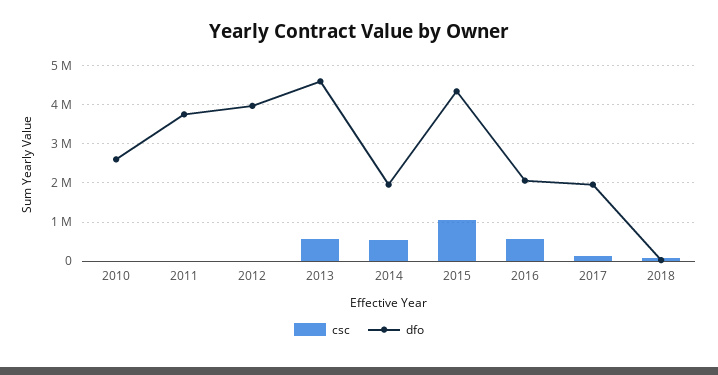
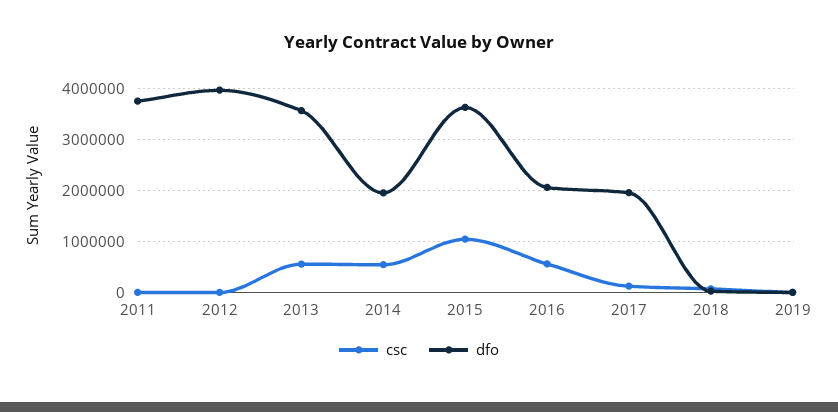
csc, 2010: 0 -> none
dfo, 2010: 2600000 -> none
dfo, 2013: 4600000 -> 3600000
dfo, 2015: 4400000 -> 3600000
csc, 2019: none -> 0
dfo, 2019: none -> 0

